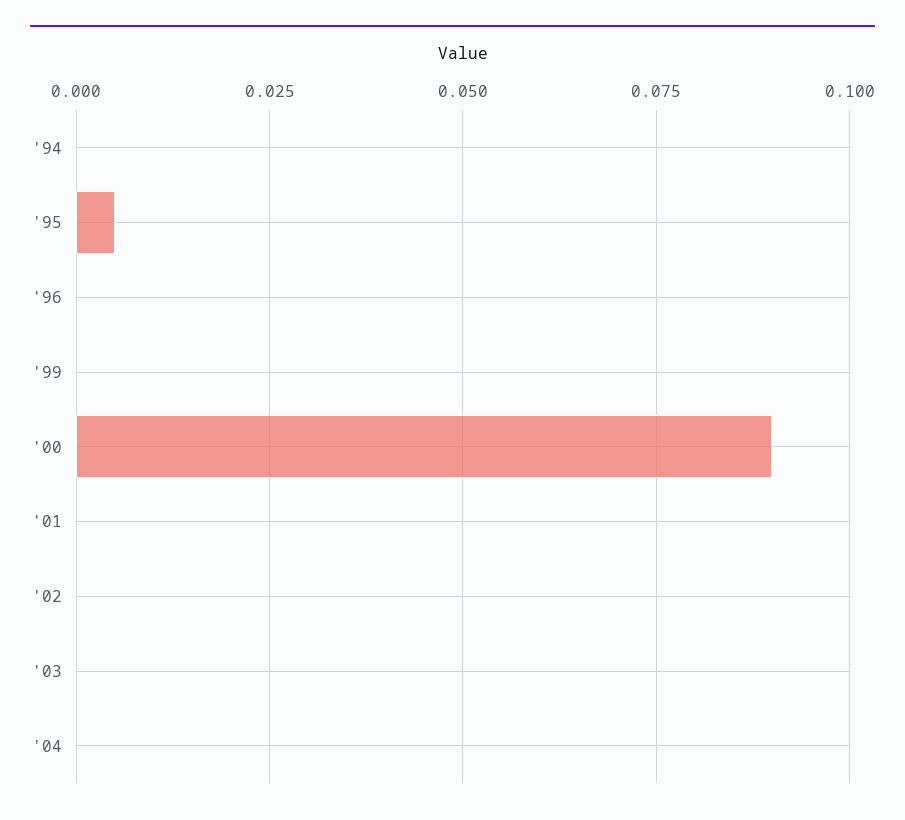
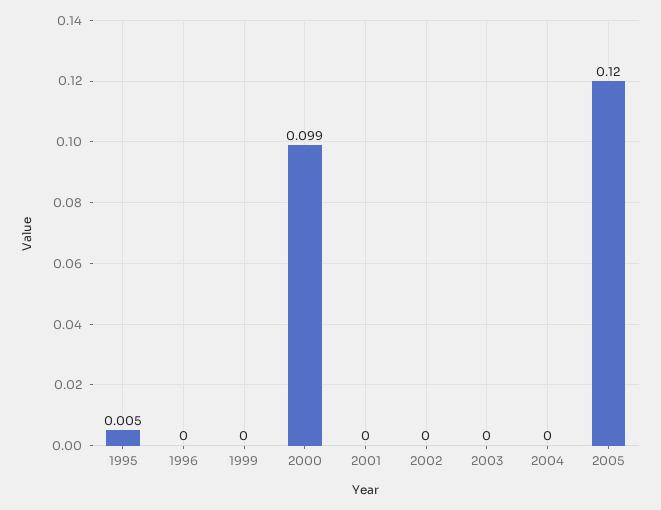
'94: 0 -> none
'00: 0.09 -> 0.099
2005: none -> 0.12

